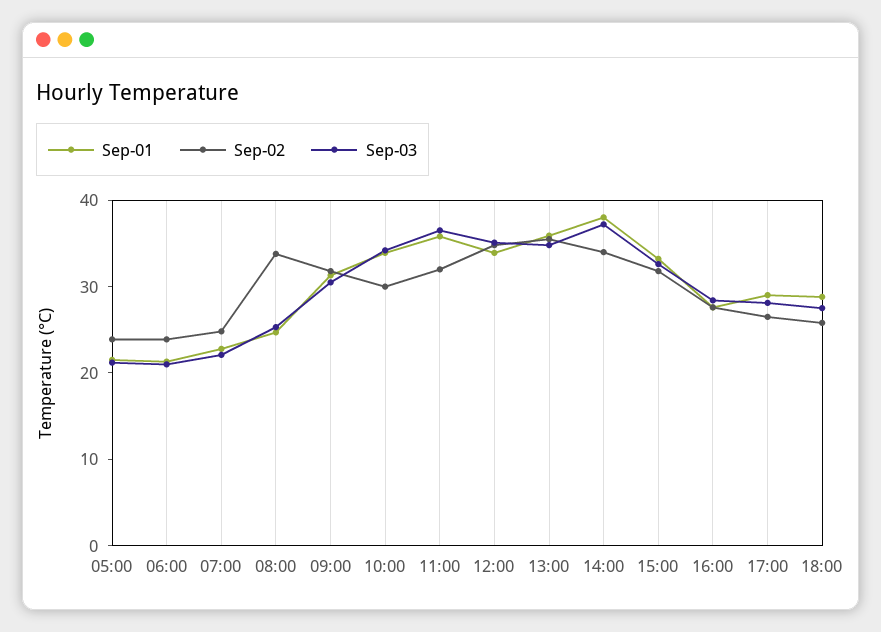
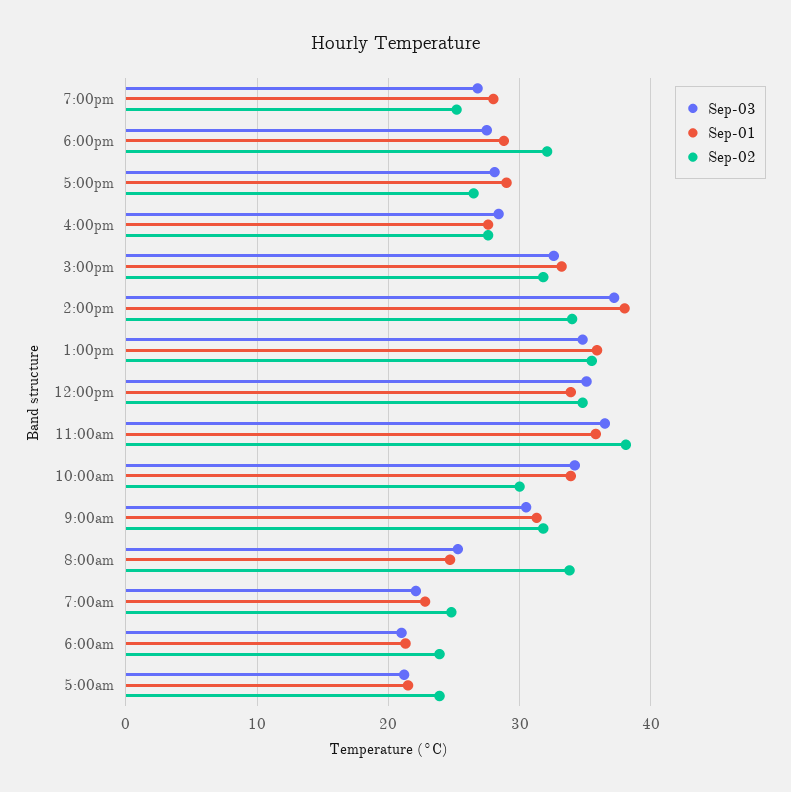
Sep-02, 11:00: 32 -> 38
Sep-02, 18:00: 26 -> 32
Sep-03, 7:00pm: none -> 27
Sep-01, 7:00pm: none -> 28
Sep-02, 7:00pm: none -> 25

